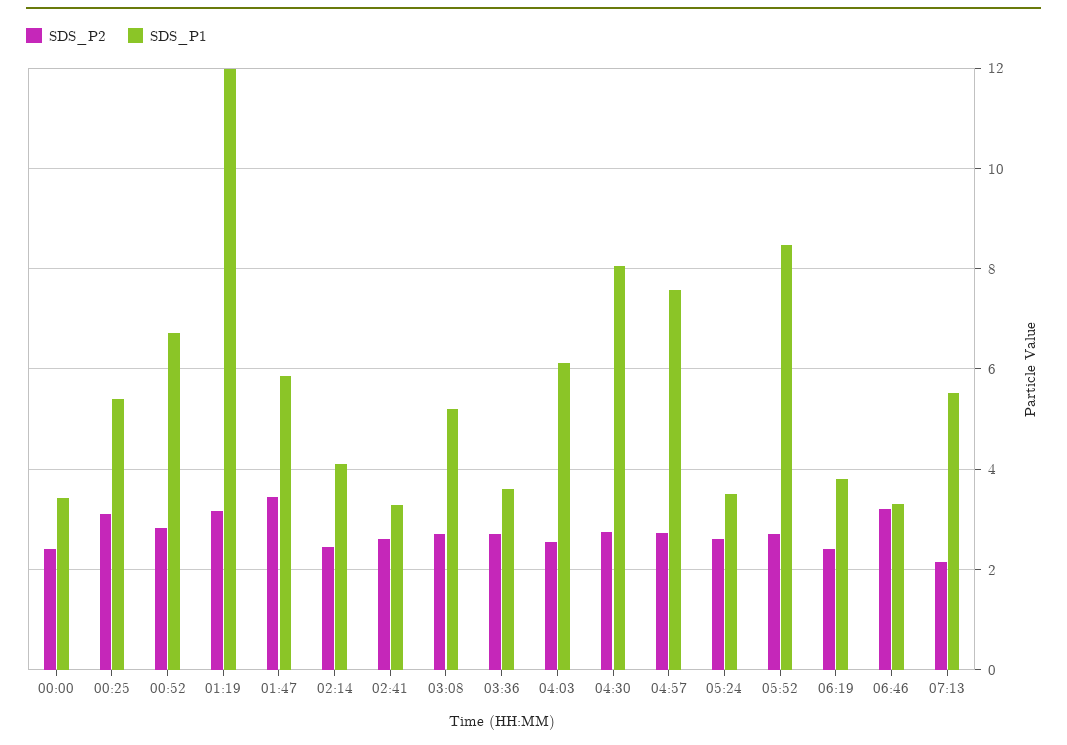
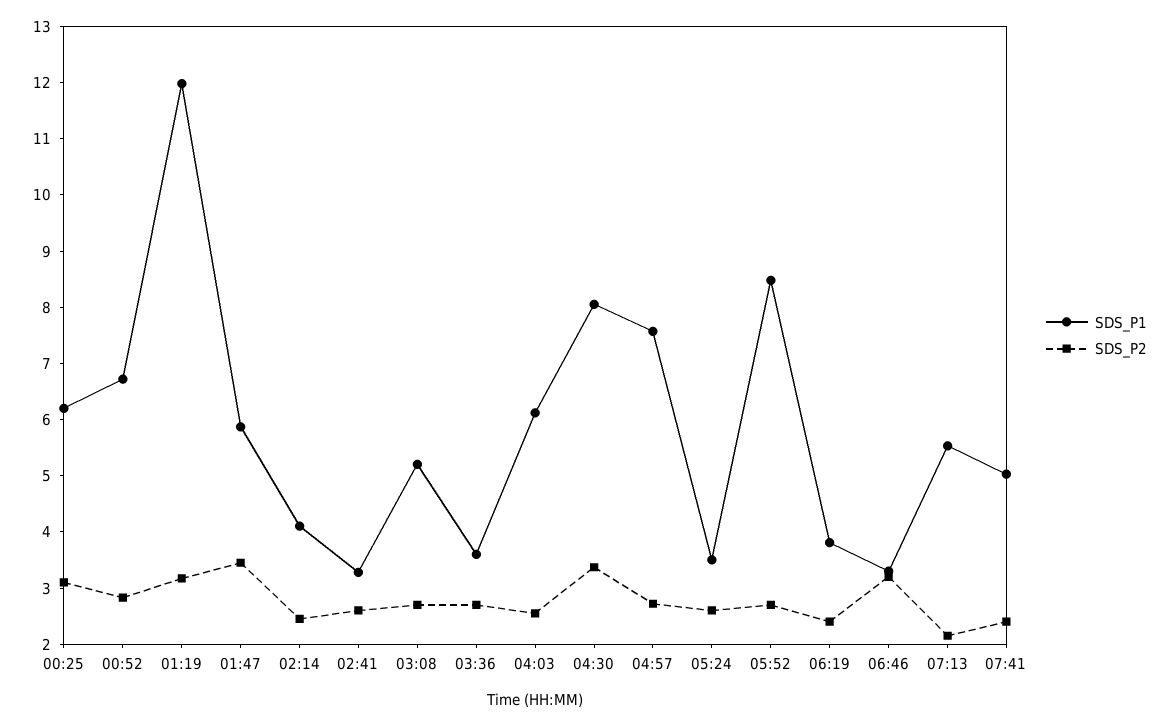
SDS_P2, 00:00: 2.4 -> none
SDS_P1, 00:00: 3.4 -> none
SDS_P1, 00:25: 5.4 -> 6.2
SDS_P2, 04:30: 2.8 -> 3.4
SDS_P1, 07:41: none -> 5
SDS_P2, 07:41: none -> 2.4

